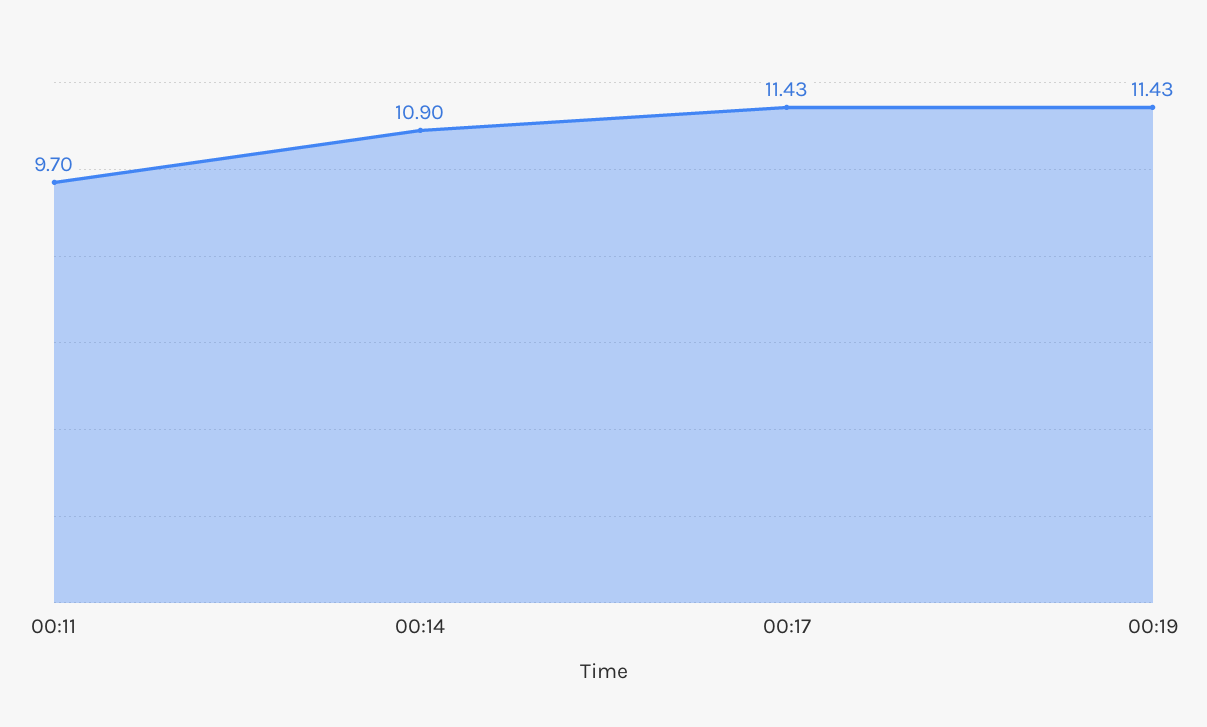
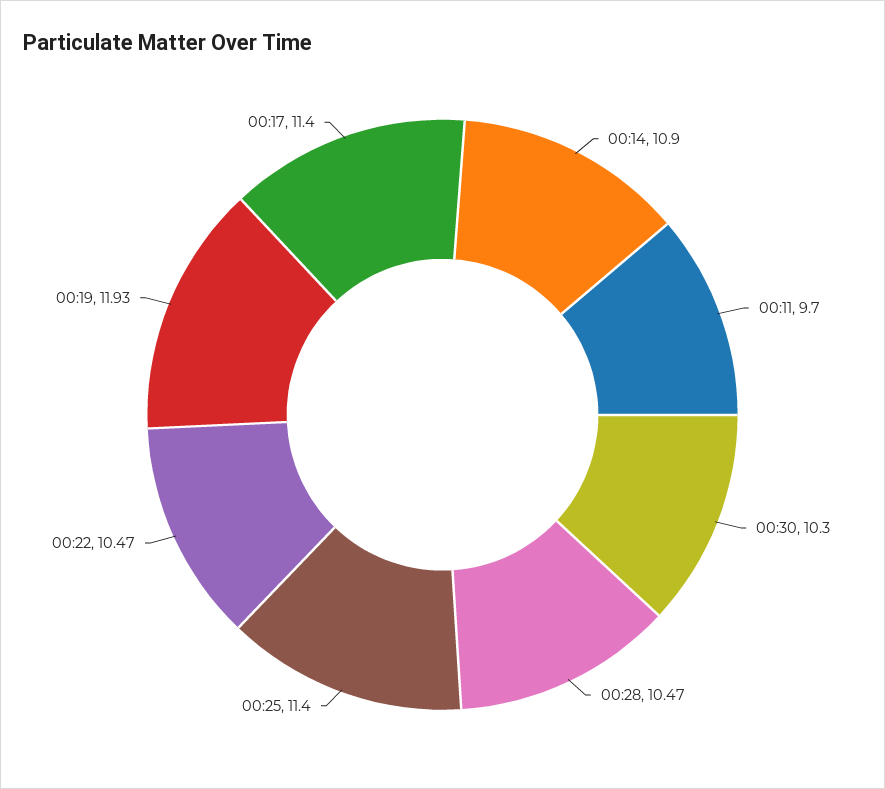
00:17: 11.43 -> 11.4
00:19: 11.43 -> 11.93
00:30: none -> 10.3
00:28: none -> 10.47
00:25: none -> 11.4
00:22: none -> 10.47

